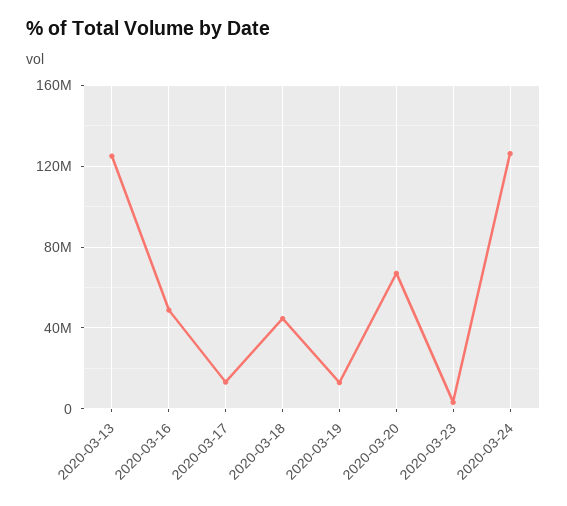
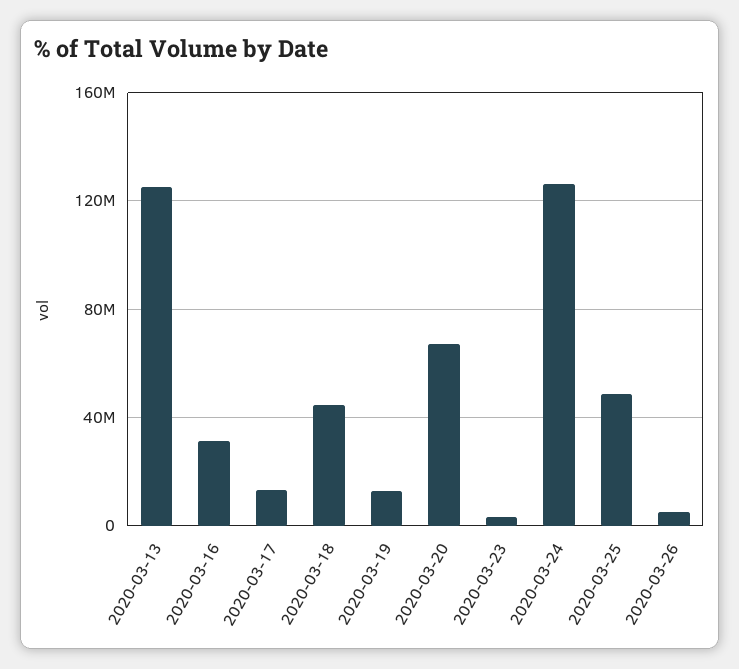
2020-03-16: 50000000 -> 30000000
2020-03-25: none -> 50000000
2020-03-26: none -> 5000000

